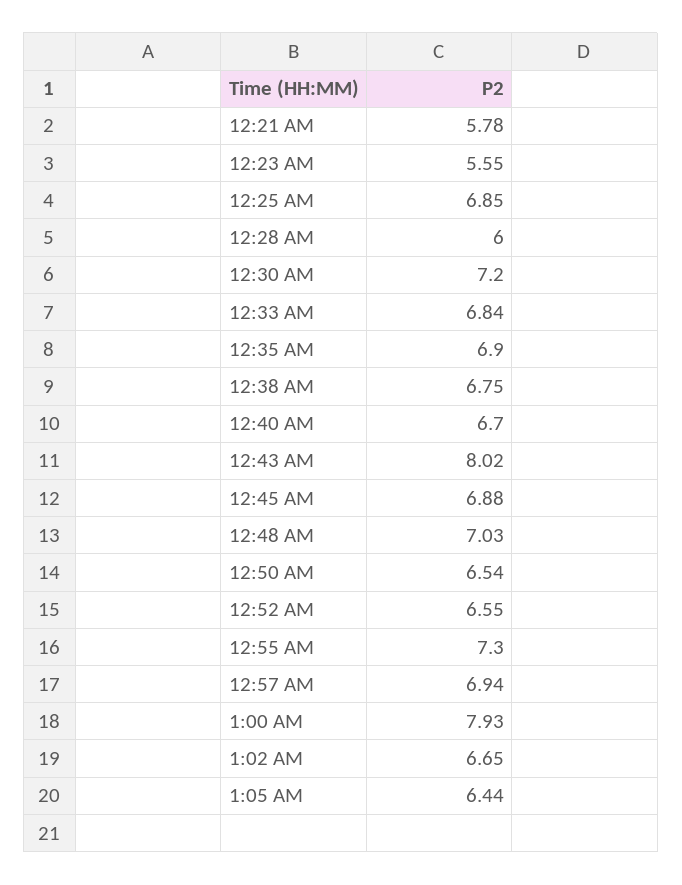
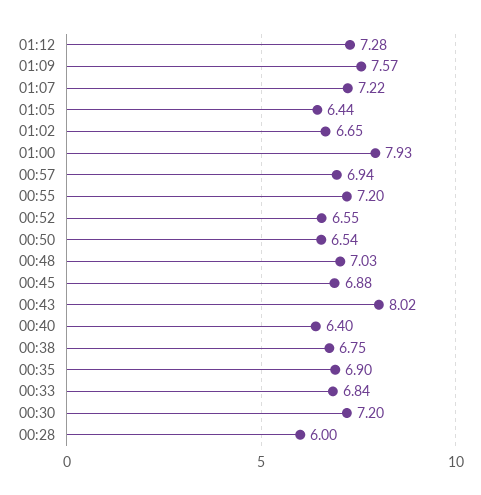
12:21 AM: 5.78 -> none
12:23 AM: 5.55 -> none
12:25 AM: 6.85 -> none
12:40 AM: 6.7 -> 6.4
12:55 AM: 7.3 -> 7.2
01:12: none -> 7.28
01:09: none -> 7.57
01:07: none -> 7.22

